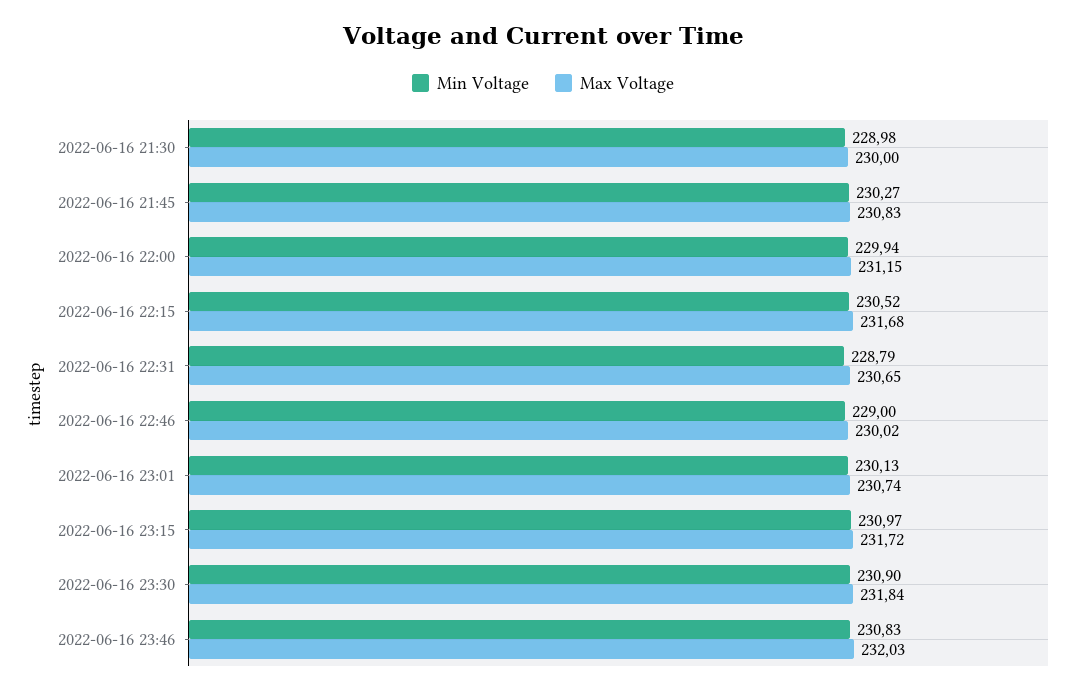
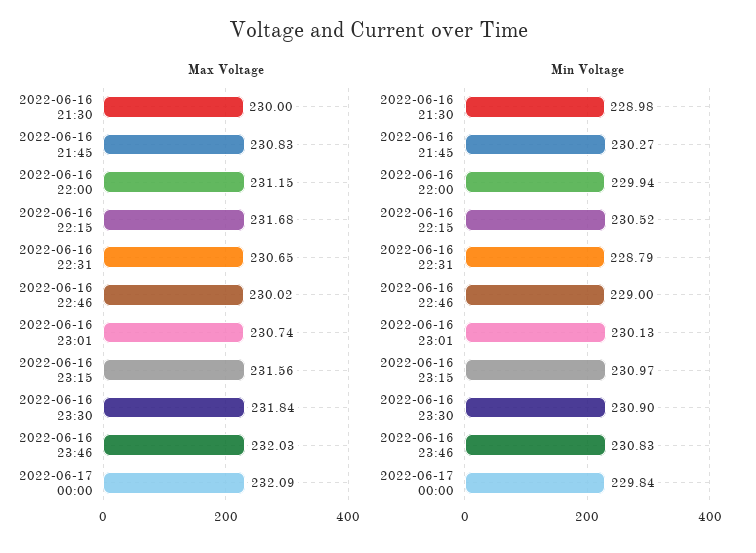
Max Voltage, 2022-06-16 23:15: 231.72 -> 231.56
Max Voltage, 2022-06-17 00:00: none -> 232.09
Min Voltage, 2022-06-17 00:00: none -> 229.84

